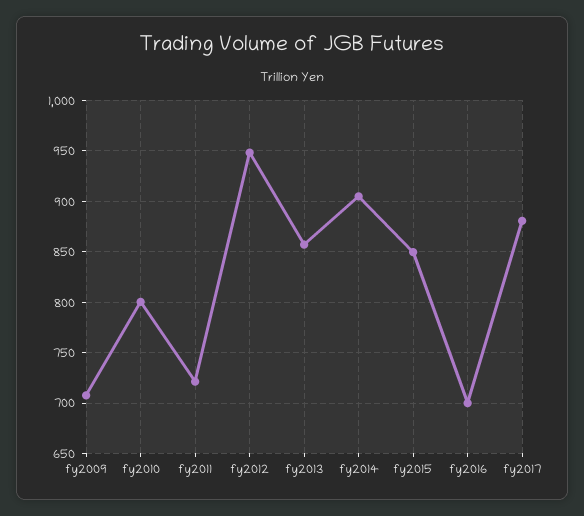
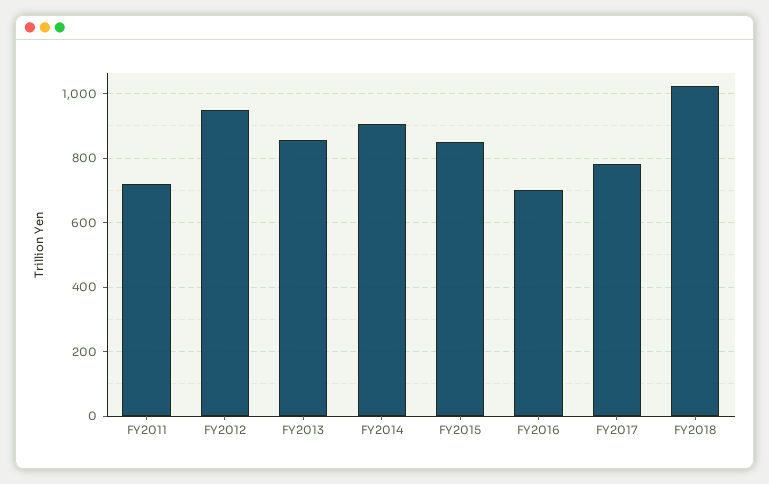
fy2009: 710 -> none
fy2010: 800 -> none
fy2017: 880 -> 780
FY2018: none -> 1020

